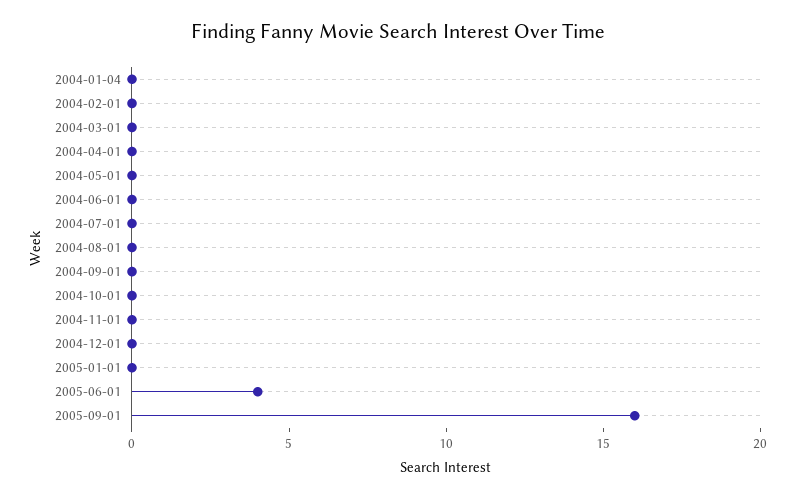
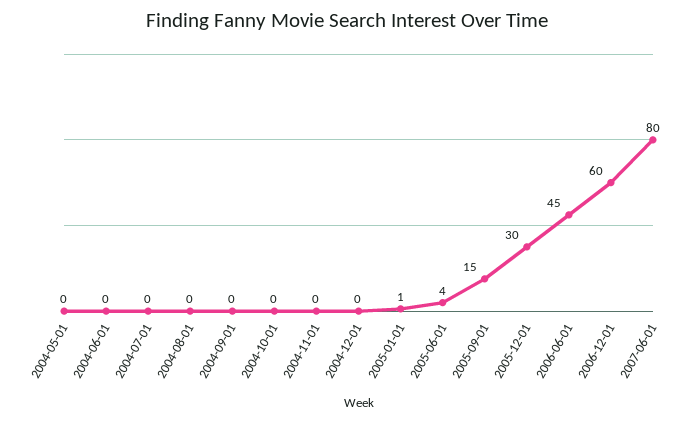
2004-01-04: 0 -> none
2004-02-01: 0 -> none
2004-03-01: 0 -> none
2004-04-01: 0 -> none
2005-01-01: 0 -> 1
2005-09-01: 16 -> 15
2005-12-01: none -> 30
2006-06-01: none -> 45
2006-12-01: none -> 60
2007-06-01: none -> 80

